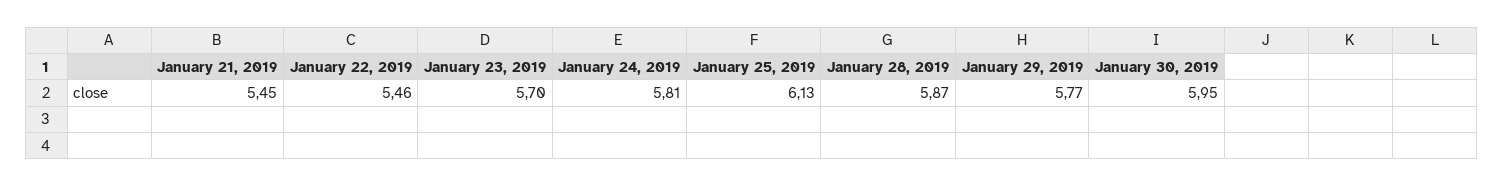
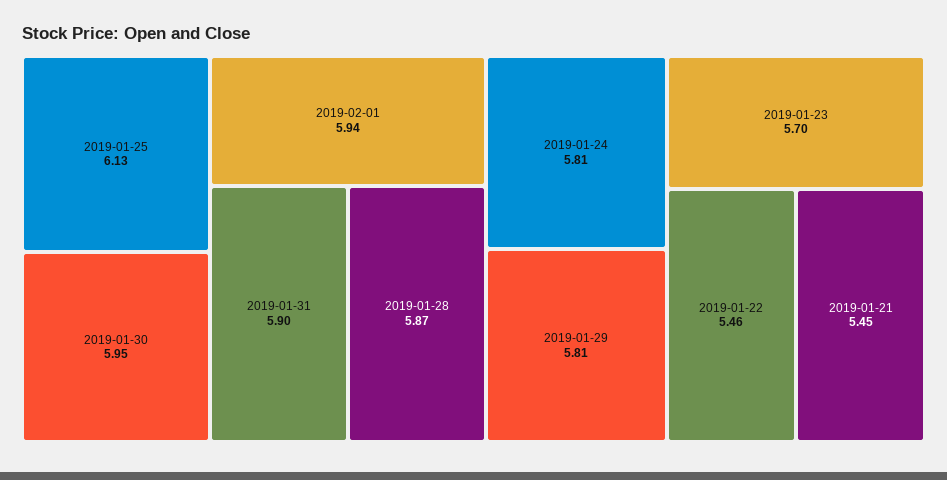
January 29, 2019: 5.77 -> 5.81
2019-02-01: none -> 5.94
2019-01-31: none -> 5.9

